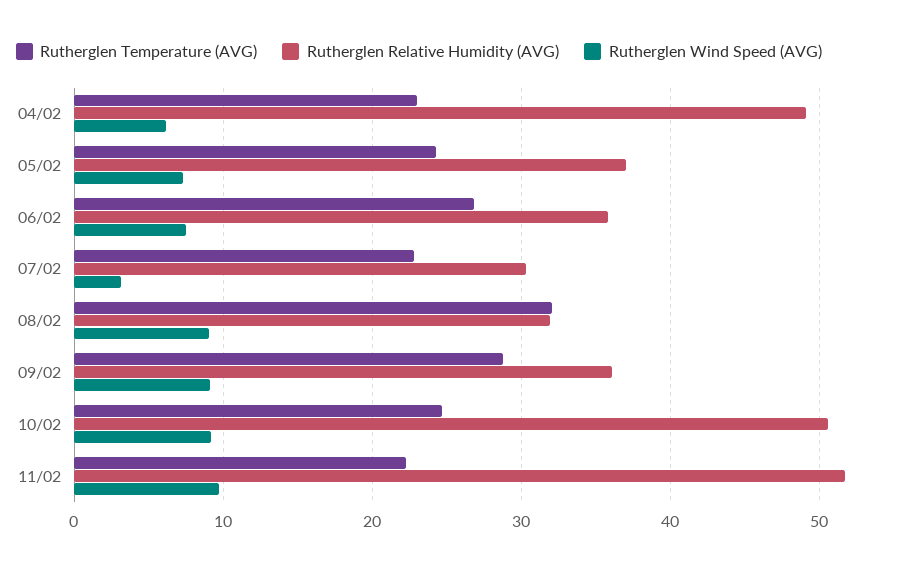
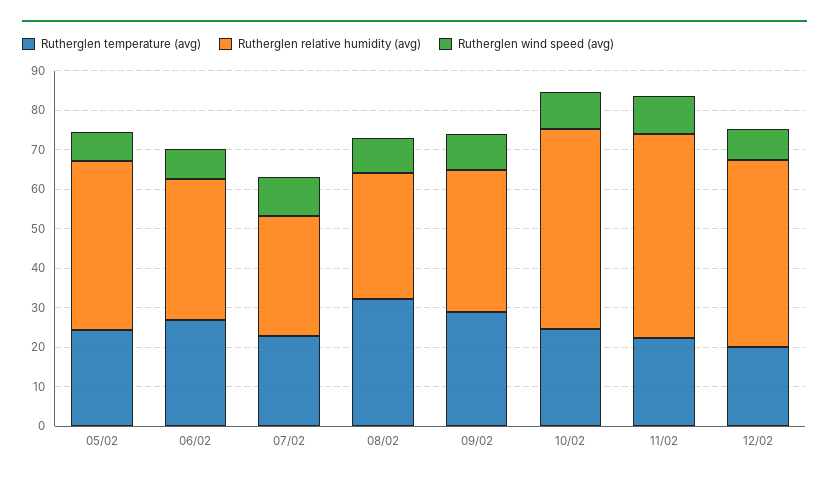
Rutherglen Temperature (AVG), 04/02: 23 -> none
Rutherglen Relative Humidity (AVG), 04/02: 49 -> none
Rutherglen Wind Speed (AVG), 04/02: 6 -> none
Rutherglen Relative Humidity (AVG), 05/02: 37 -> 42.5
Rutherglen Wind Speed (AVG), 07/02: 3 -> 10
Rutherglen Temperature (AVG), 12/02: none -> 20
Rutherglen Relative Humidity (AVG), 12/02: none -> 47.5
Rutherglen Wind Speed (AVG), 12/02: none -> 7.5

